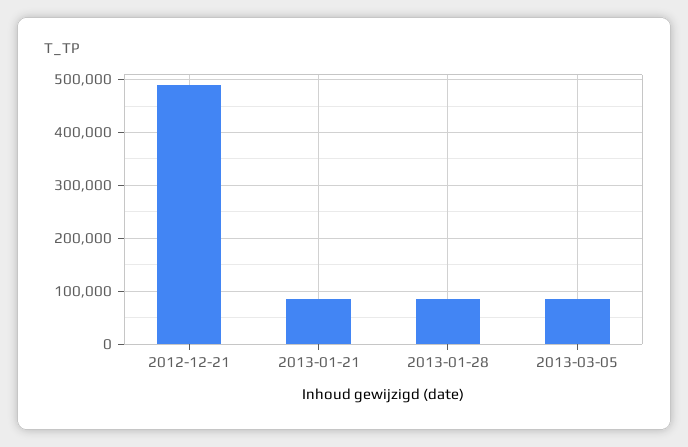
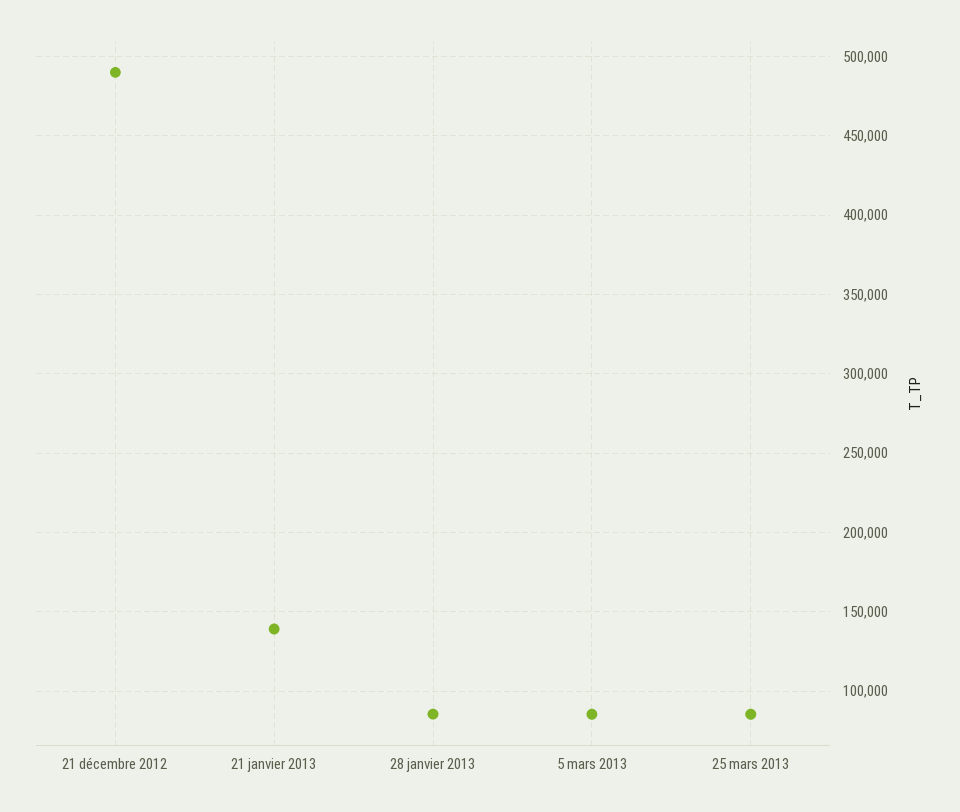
2013-01-21: 80000 -> 140000
25 mars 2013: none -> 85000

